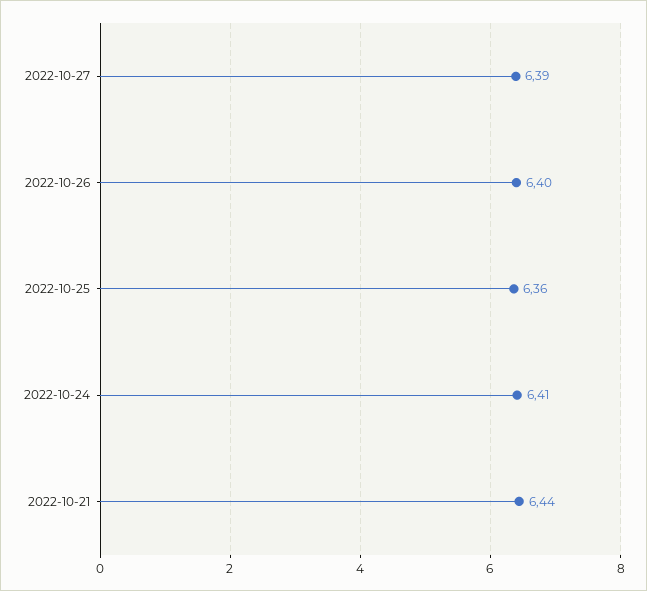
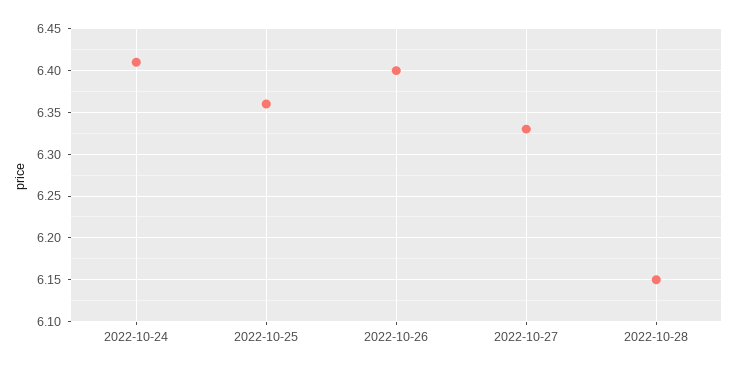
2022-10-27: 6.39 -> 6.33
2022-10-21: 6.44 -> none
2022-10-28: none -> 6.15

